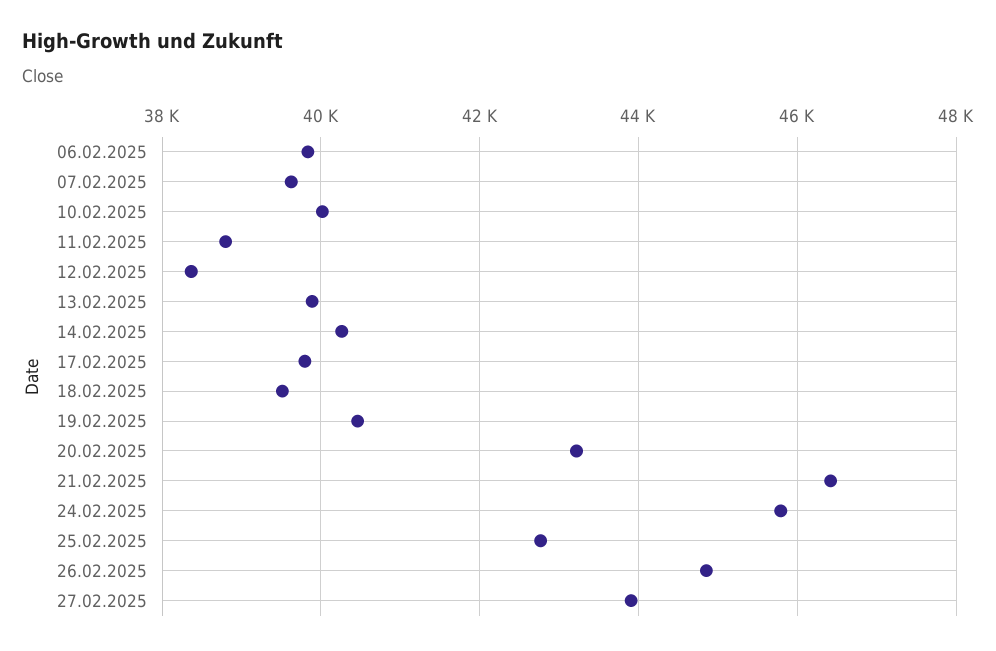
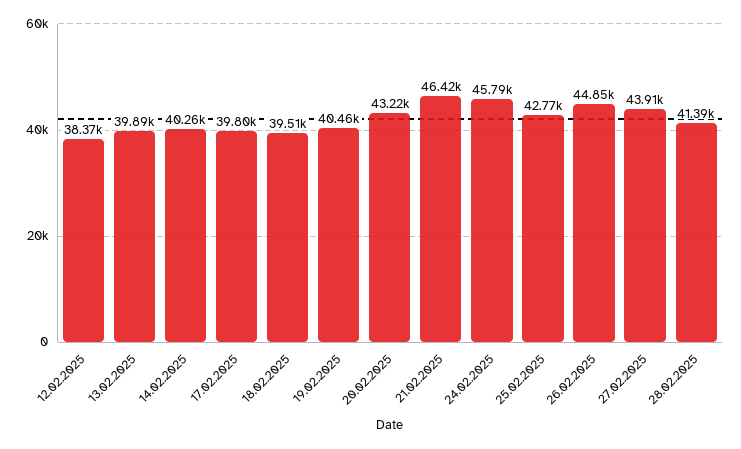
06.02.2025: 39800 -> none
07.02.2025: 39600 -> none
10.02.2025: 40000 -> none
11.02.2025: 38800 -> none
28.02.2025: none -> 41390

